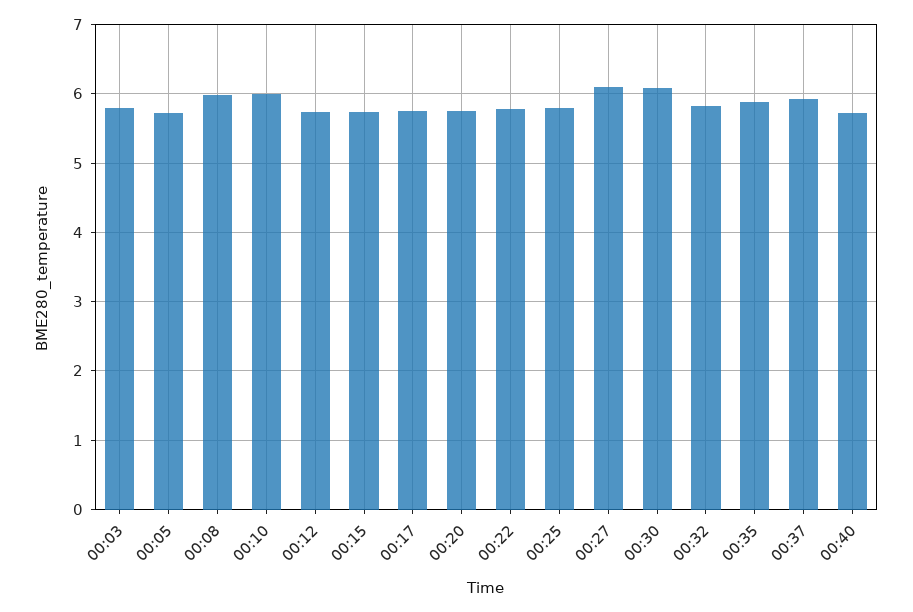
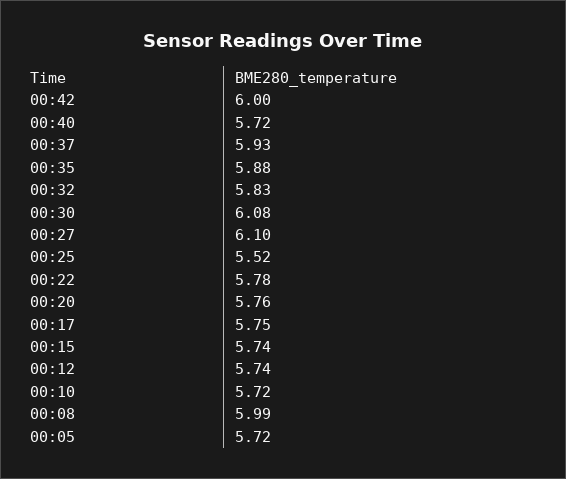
00:03: 5.8 -> none
00:10: 6 -> 5.72
00:25: 5.8 -> 5.52
00:42: none -> 6

